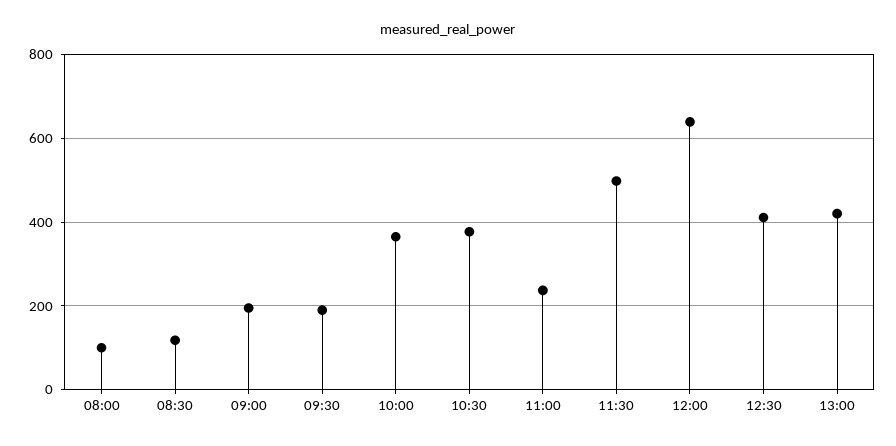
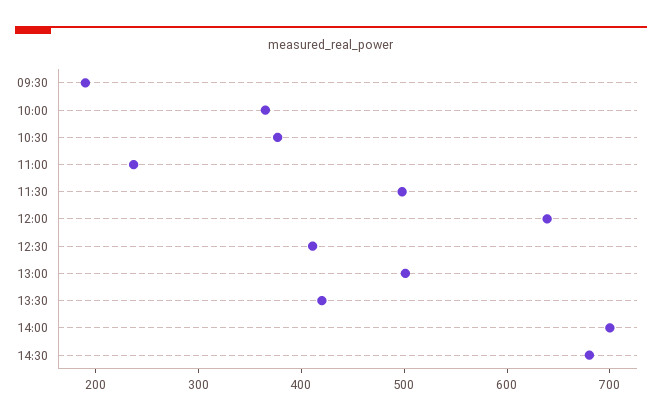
08:00: 100 -> none
08:30: 120 -> none
09:00: 200 -> none
13:00: 420 -> 500
13:30: none -> 420
14:00: none -> 700
14:30: none -> 680

